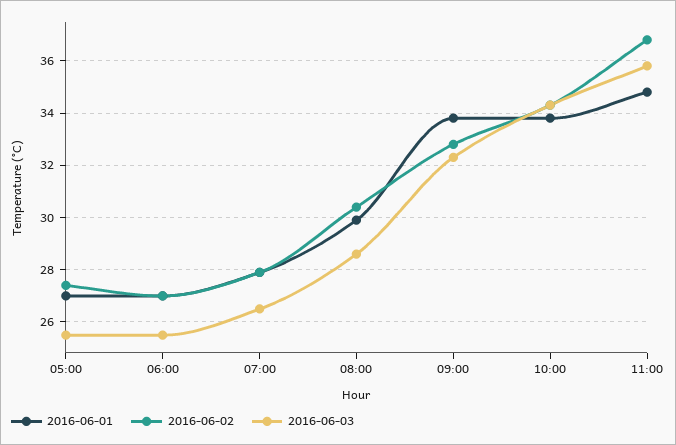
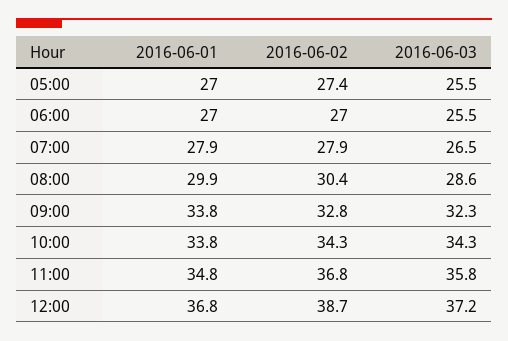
2016-06-01, 12:00: none -> 36.8
2016-06-02, 12:00: none -> 38.7
2016-06-03, 12:00: none -> 37.2

